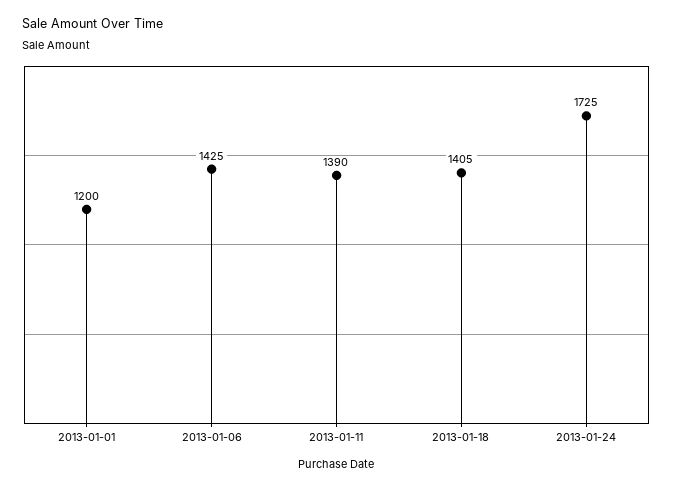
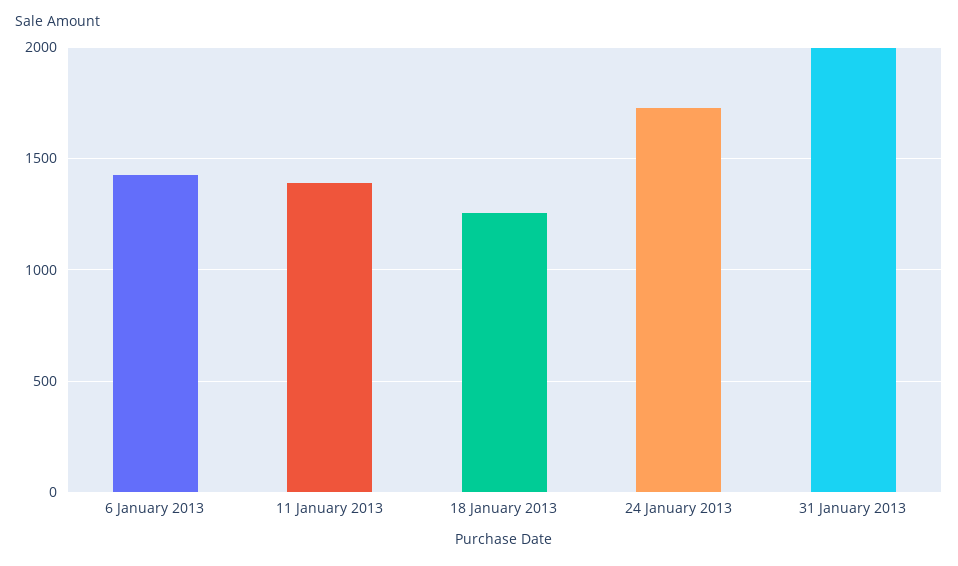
2013-01-01: 1200 -> none
2013-01-18: 1405 -> 1250
31 January 2013: none -> 2000

